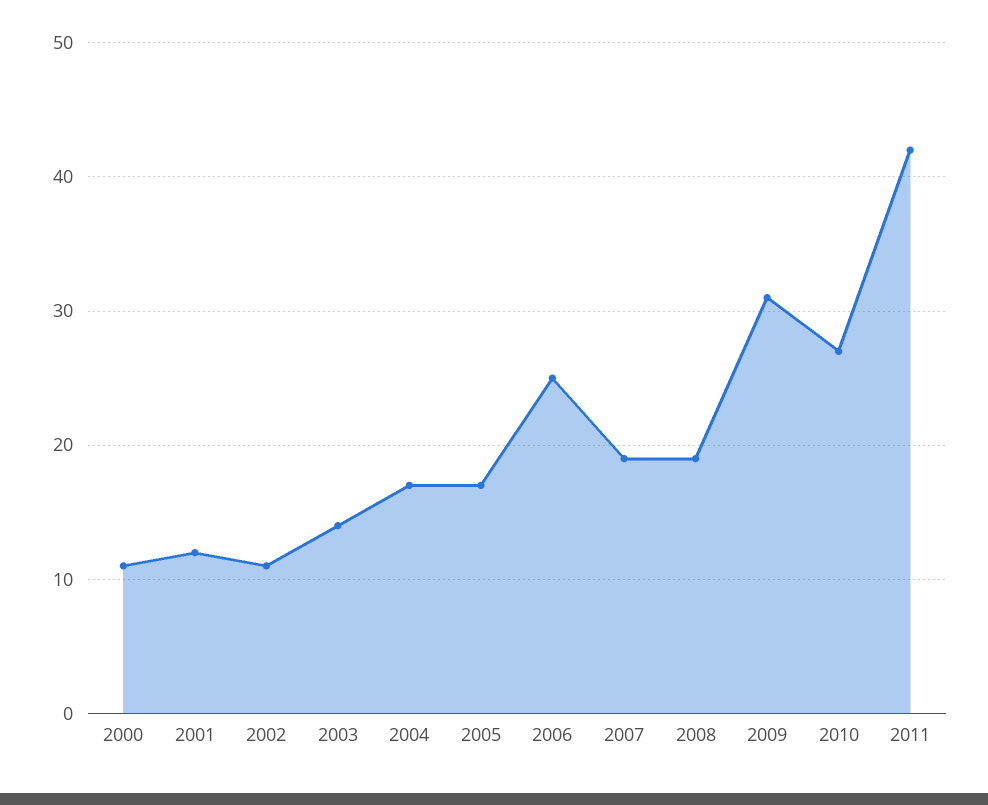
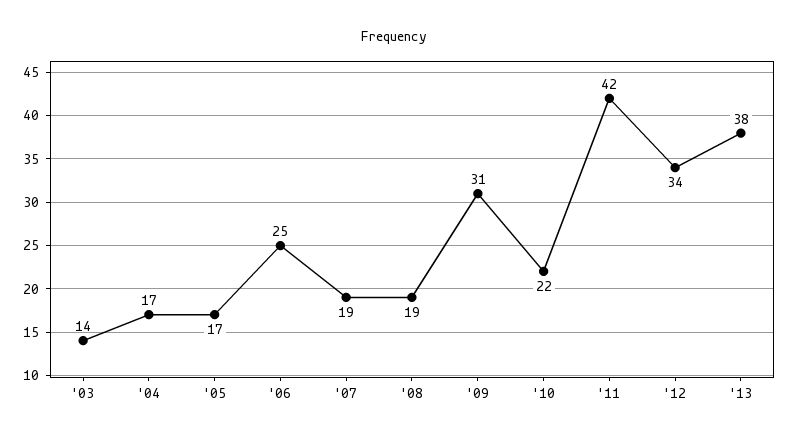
2000: 11 -> none
2001: 12 -> none
2002: 11 -> none
2010: 27 -> 22
'12: none -> 34
'13: none -> 38

